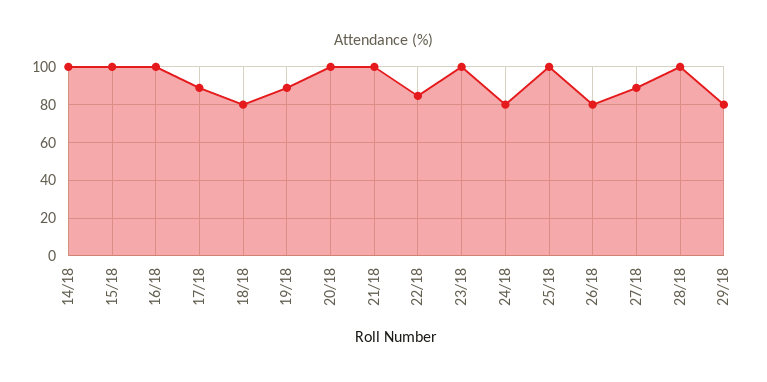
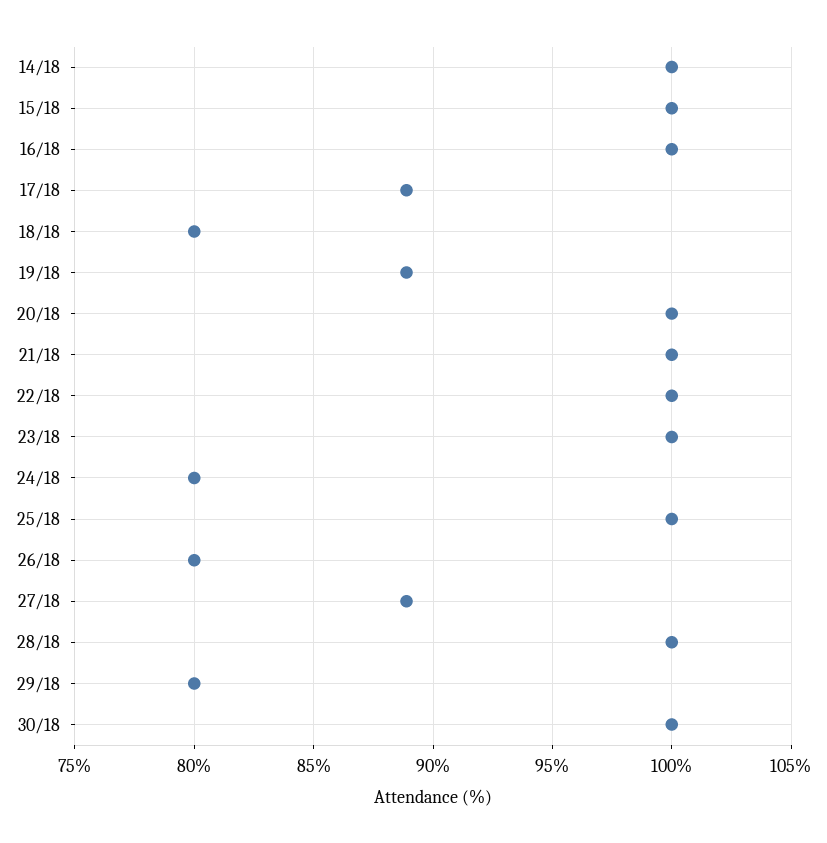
22/18: 85 -> 100
30/18: none -> 100

